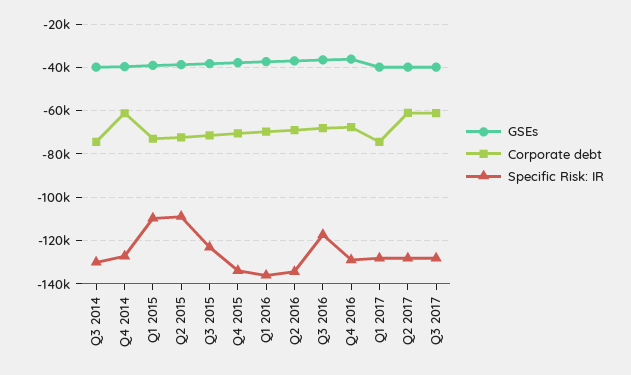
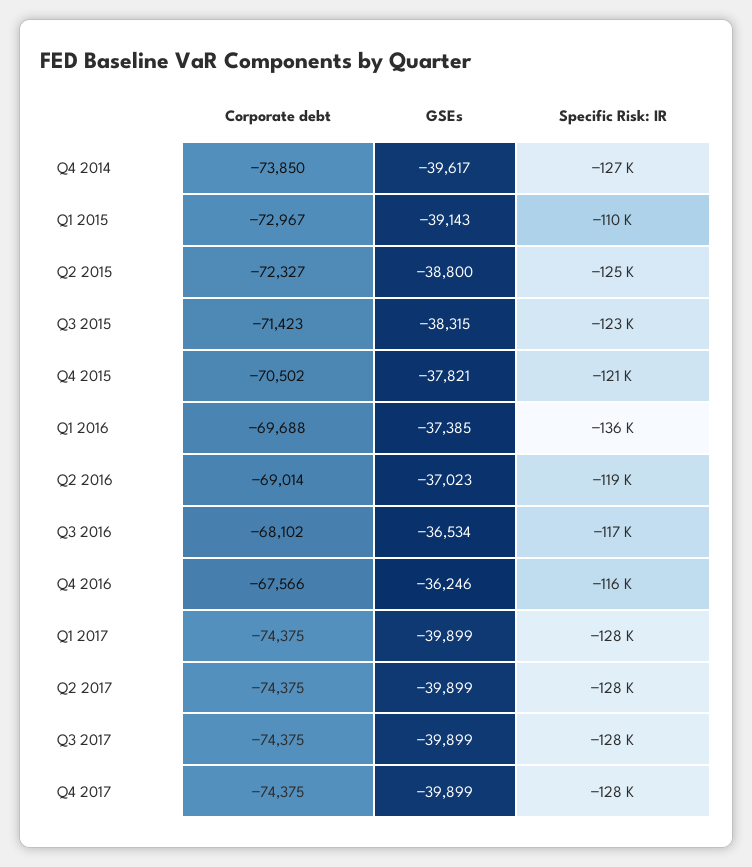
GSEs, Q3 2014: -40000 -> none
Corporate debt, Q3 2014: -75000 -> none
Specific Risk: IR, Q3 2014: -130000 -> none
Corporate debt, Q4 2014: -60000 -> -73850
Specific Risk: IR, Q2 2015: -110000 -> -125000
Specific Risk: IR, Q4 2015: -135000 -> -121000
Specific Risk: IR, Q2 2016: -135000 -> -119000
Specific Risk: IR, Q4 2016: -130000 -> -116000
Corporate debt, Q2 2017: -60000 -> -74375
Corporate debt, Q3 2017: -60000 -> -74375
Corporate debt, Q4 2017: none -> -74375
GSEs, Q4 2017: none -> -39899
Specific Risk: IR, Q4 2017: none -> -128000

